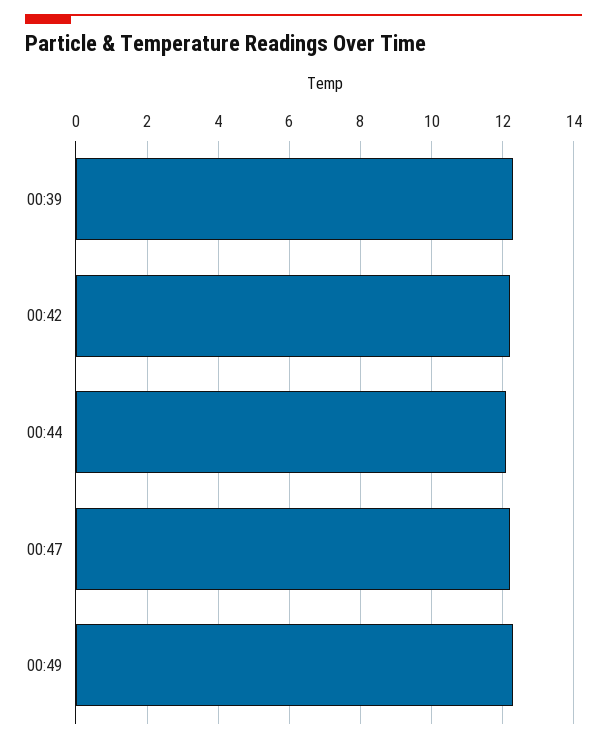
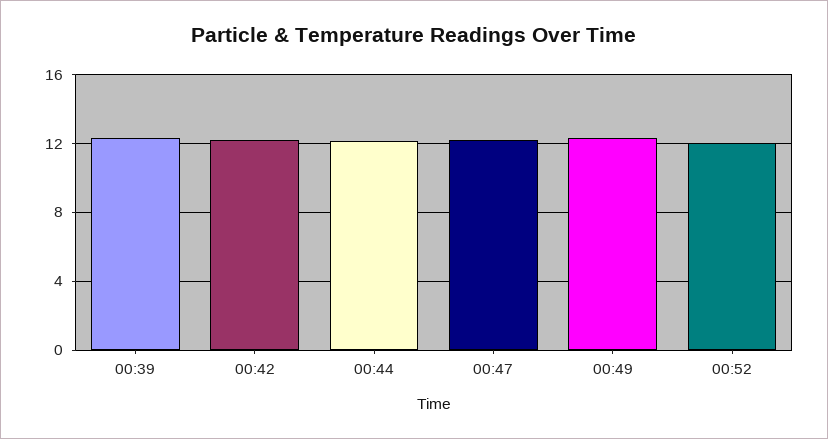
00:52: none -> 12

